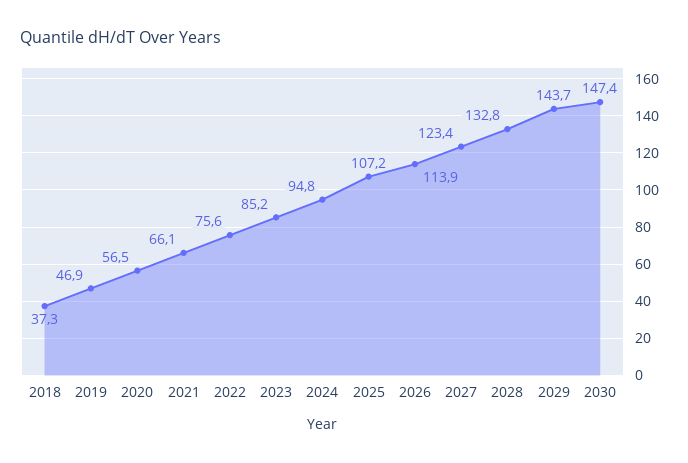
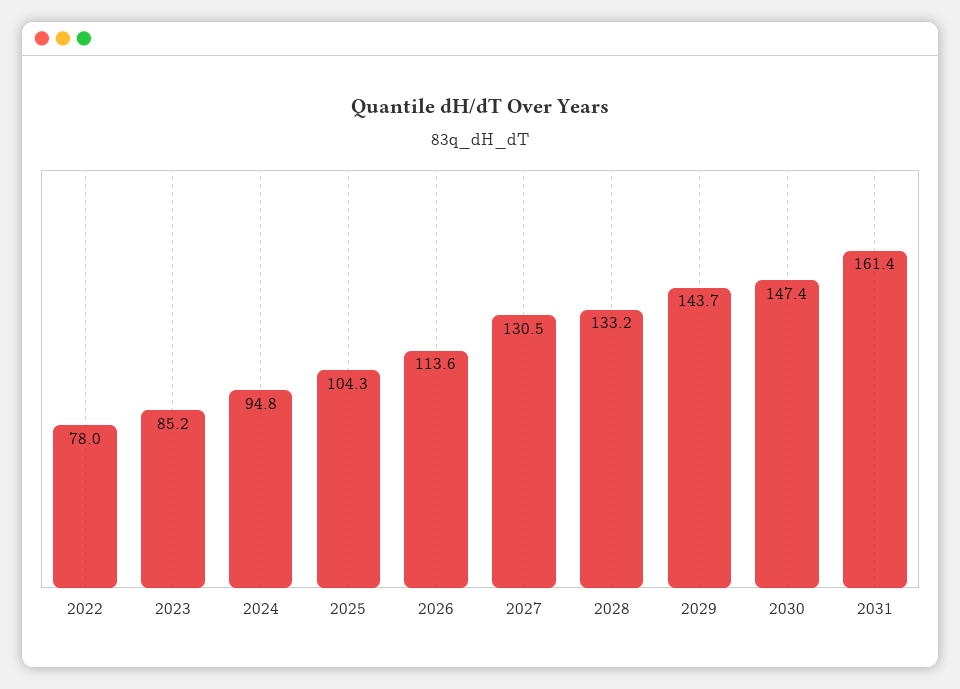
2018: 37.3 -> none
2019: 46.9 -> none
2020: 56.5 -> none
2021: 66.1 -> none
2022: 75.6 -> 78
2025: 107.2 -> 104.3
2026: 113.9 -> 113.6
2027: 123.4 -> 130.5
2028: 132.8 -> 133.2
2031: none -> 161.4

